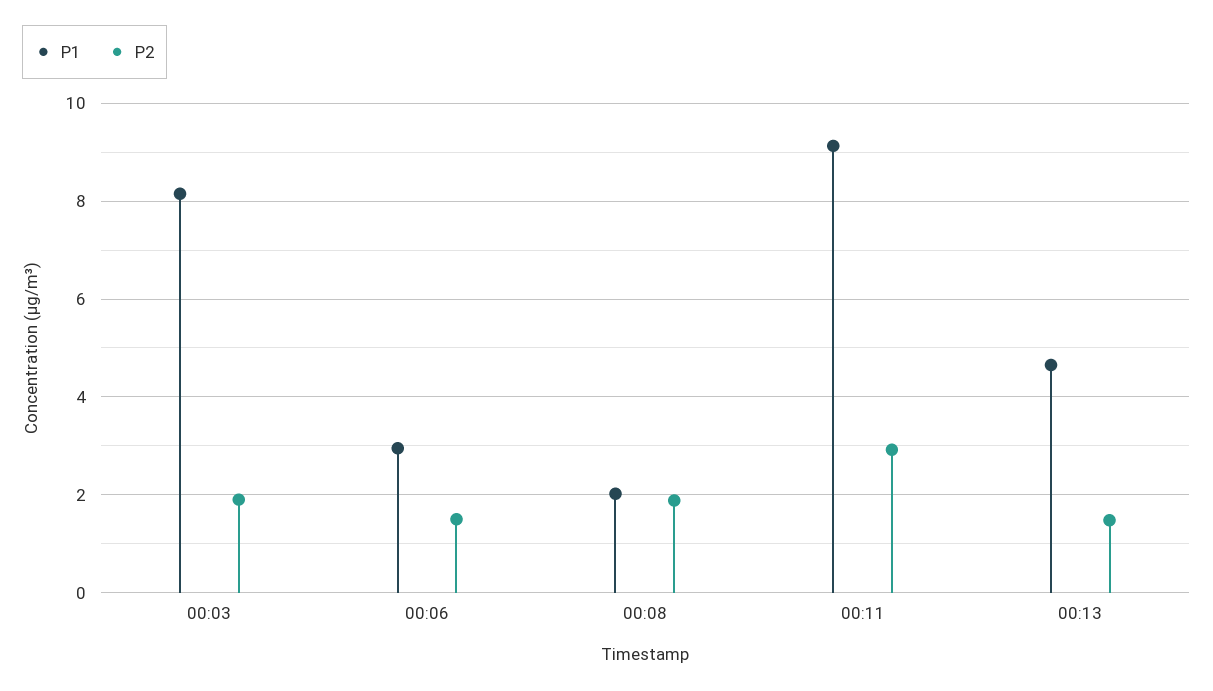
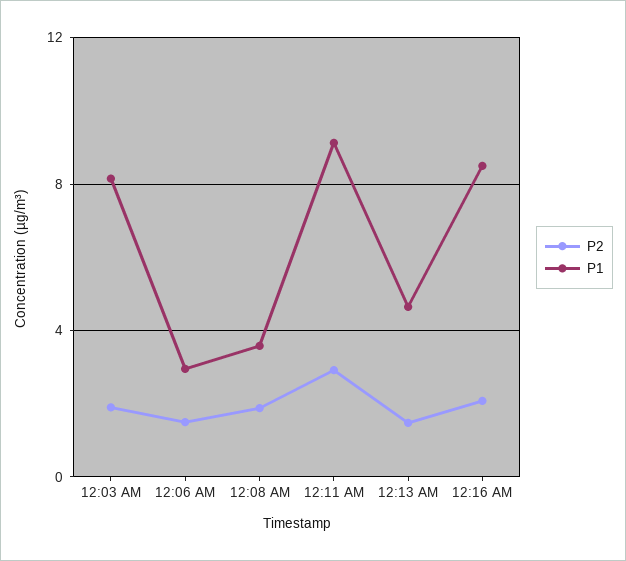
P1, 00:08: 2 -> 3.5
P2, 12:16 AM: none -> 2
P1, 12:16 AM: none -> 8.5

